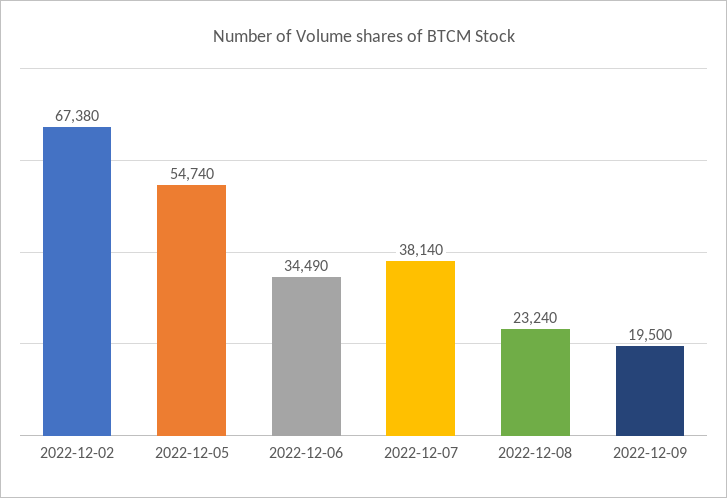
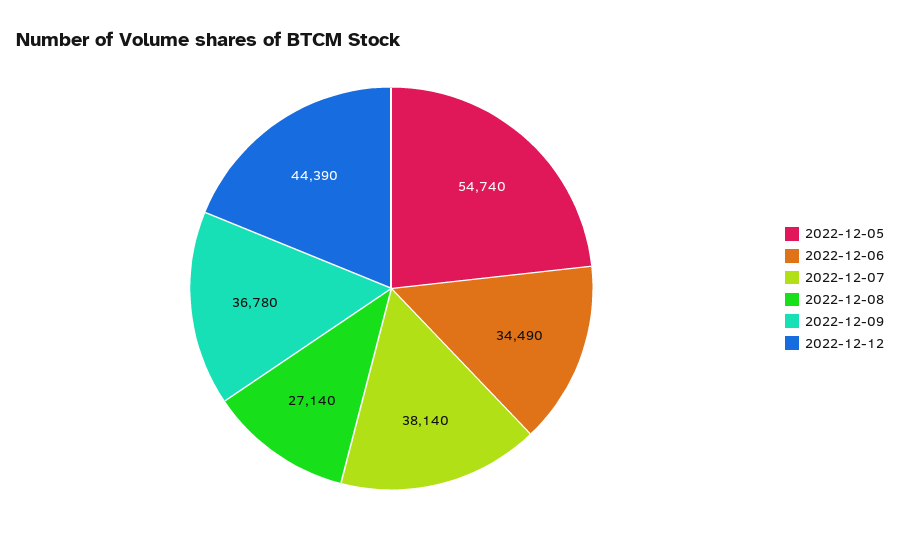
2022-12-02: 67380 -> none
2022-12-08: 23240 -> 27140
2022-12-09: 19500 -> 36780
2022-12-12: none -> 44390

